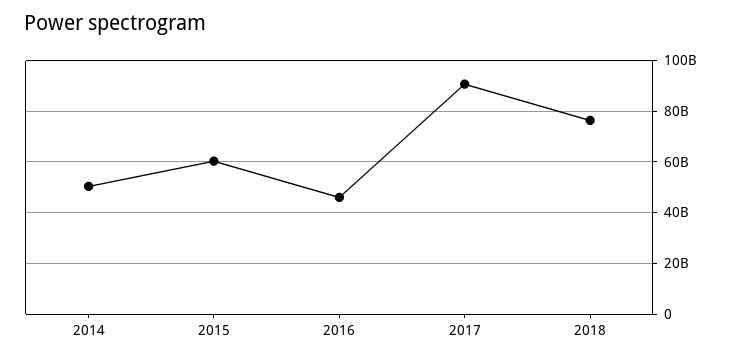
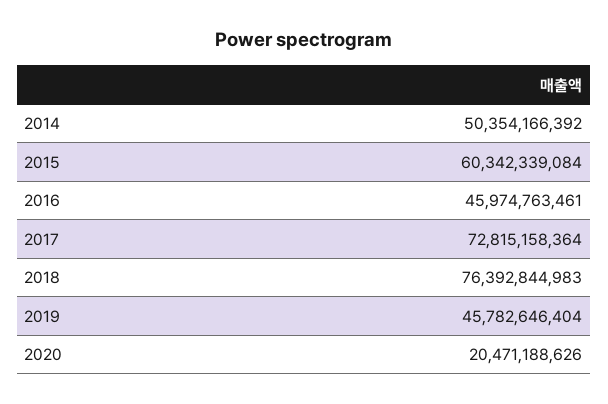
2017: 90000000000 -> 72815158364
2019: none -> 45782646404
2020: none -> 20471188626

